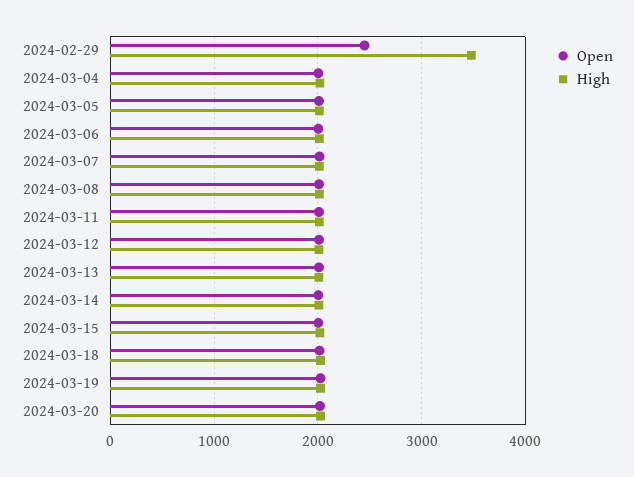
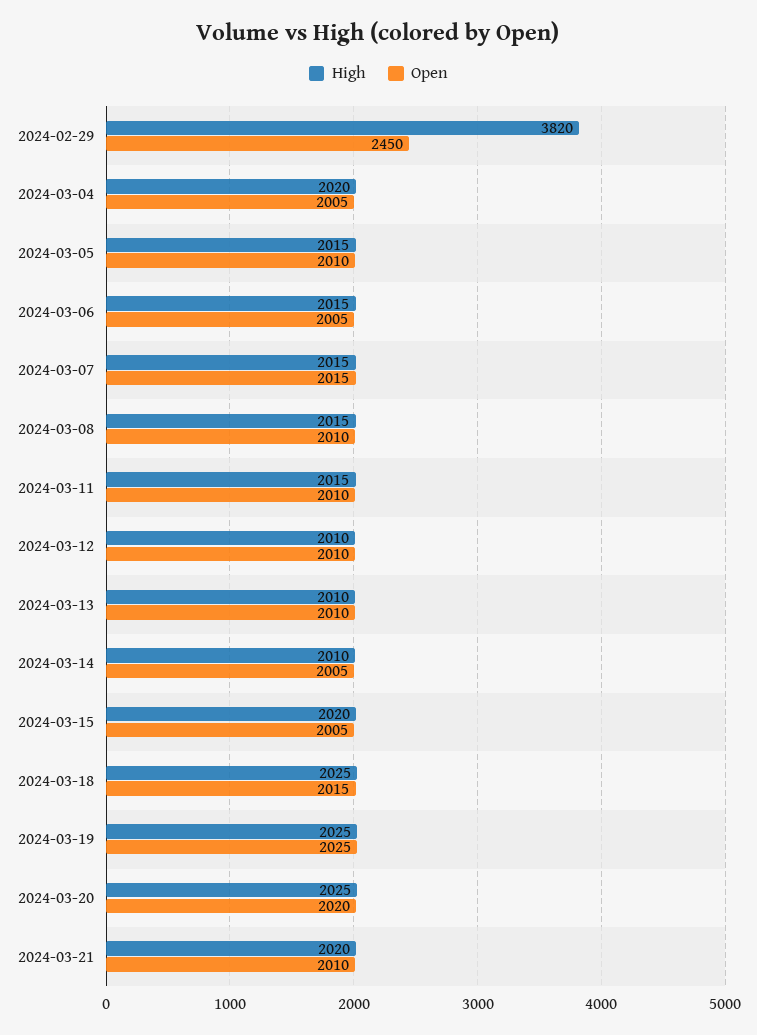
High, 2024-02-29: 3500 -> 3820
High, 2024-03-21: none -> 2020
Open, 2024-03-21: none -> 2010

